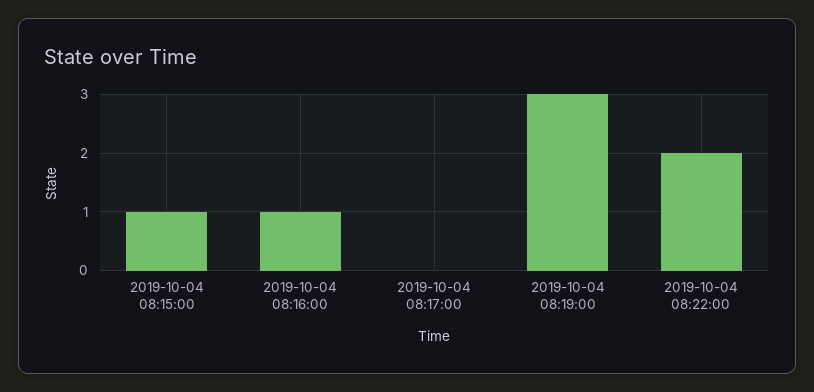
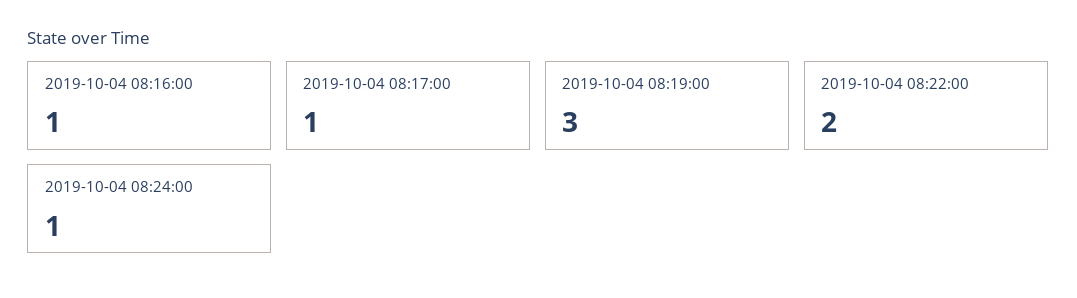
2019-10-04 08:15:00: 1 -> none
2019-10-04 08:17:00: 0 -> 1
2019-10-04 08:24:00: none -> 1

